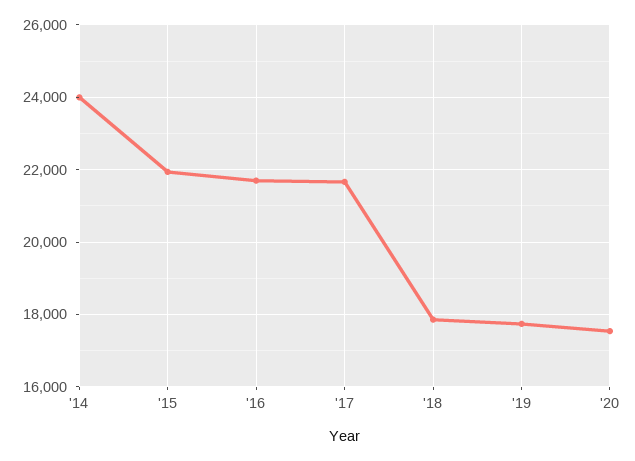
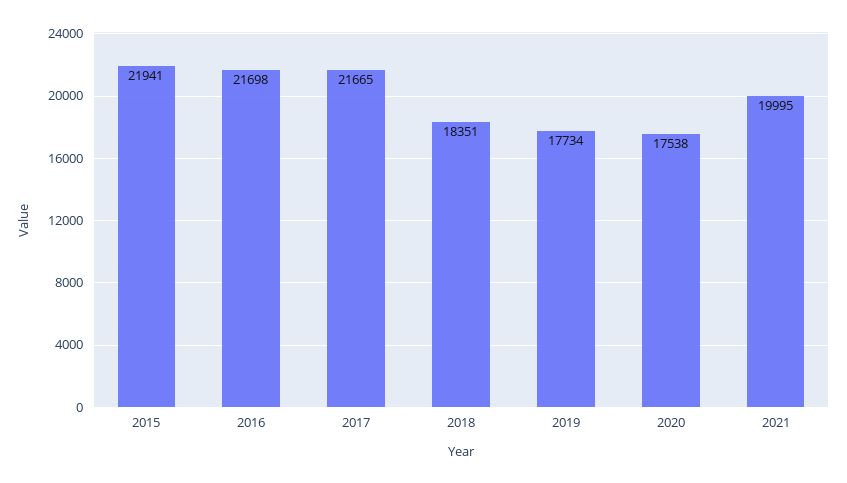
'14: 24000 -> none
'18: 17800 -> 18351
2021: none -> 19995

